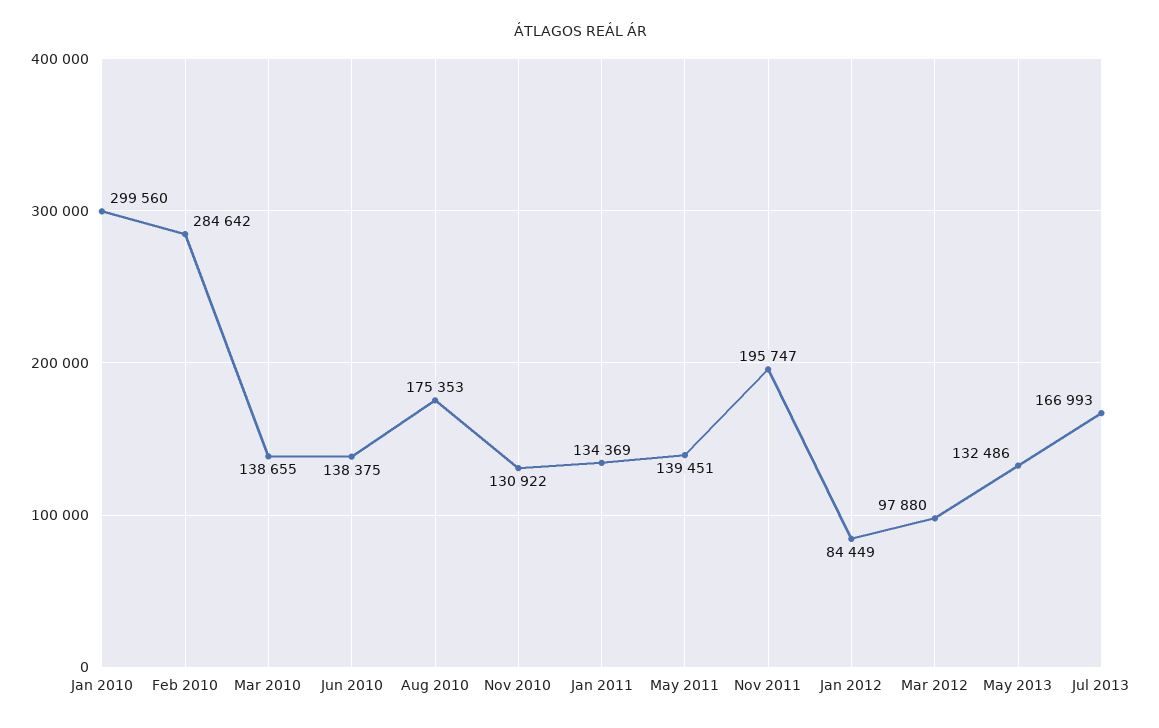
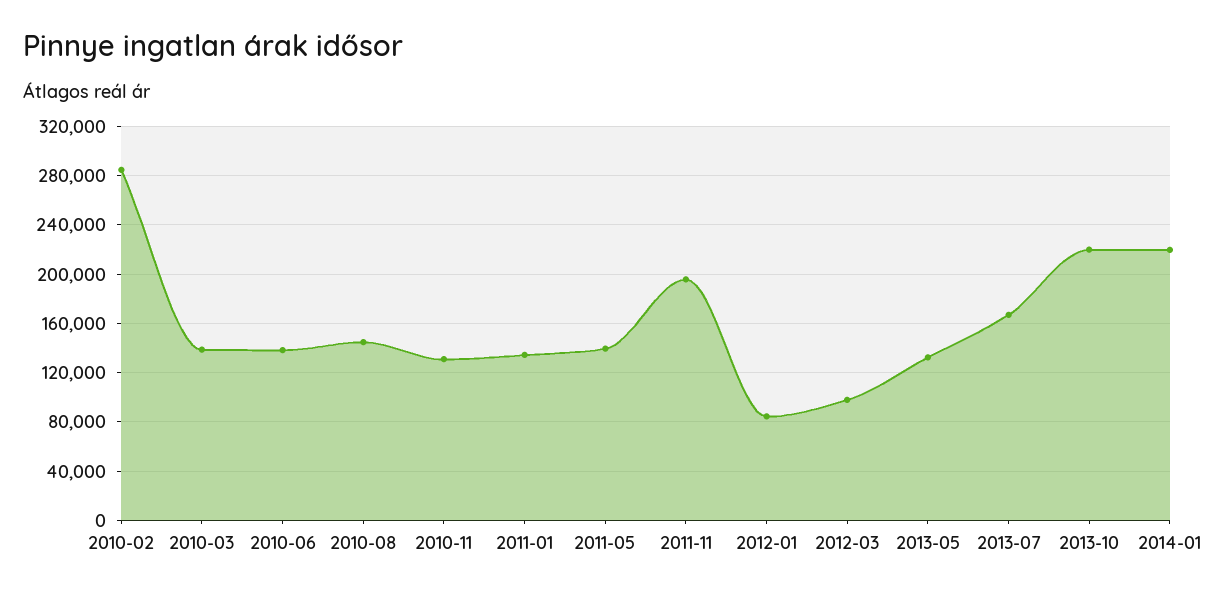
Jan 2010: 299560 -> none
Aug 2010: 175353 -> 145000
2013-10: none -> 220000
2014-01: none -> 220000

